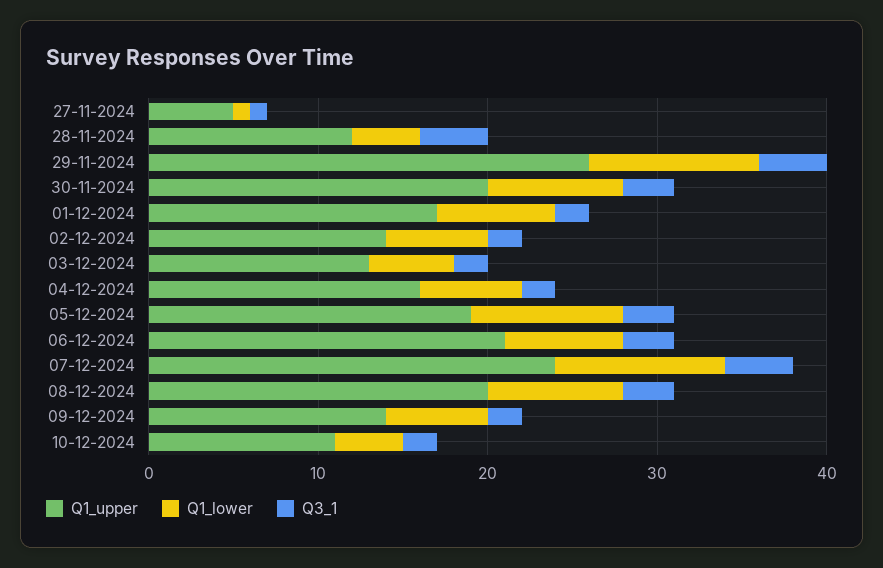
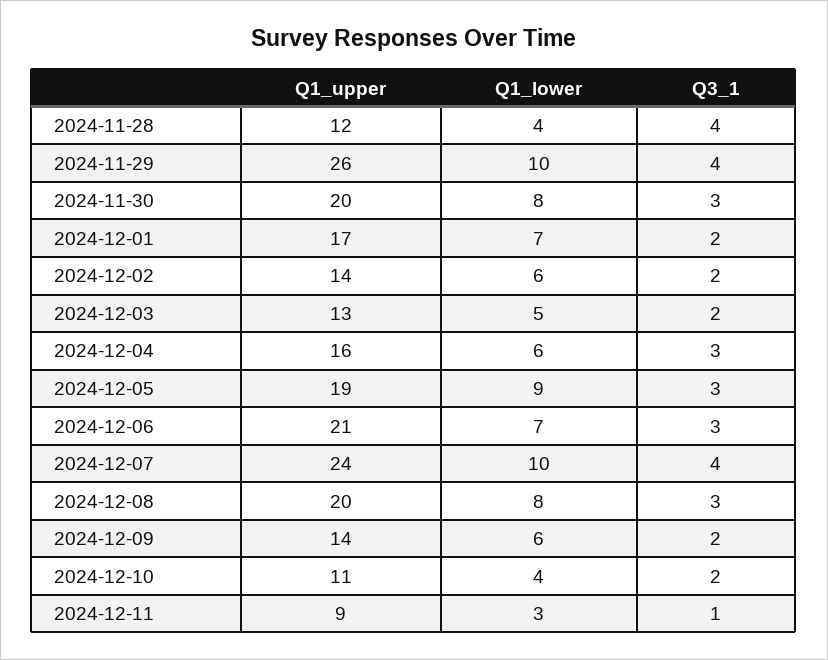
Q1_upper, 27-11-2024: 5 -> none
Q1_lower, 27-11-2024: 1 -> none
Q3_1, 27-11-2024: 1 -> none
Q3_1, 04-12-2024: 2 -> 3
Q1_upper, 2024-12-11: none -> 9
Q1_lower, 2024-12-11: none -> 3
Q3_1, 2024-12-11: none -> 1

